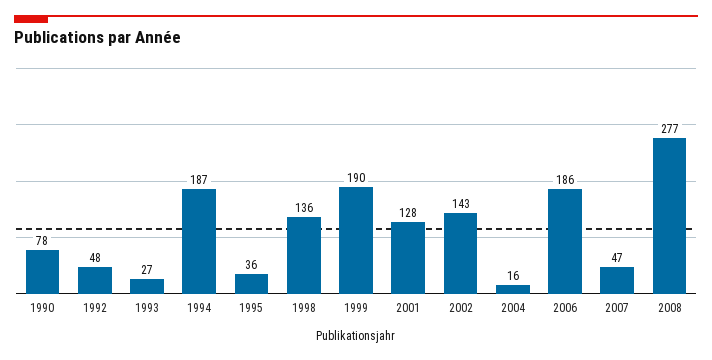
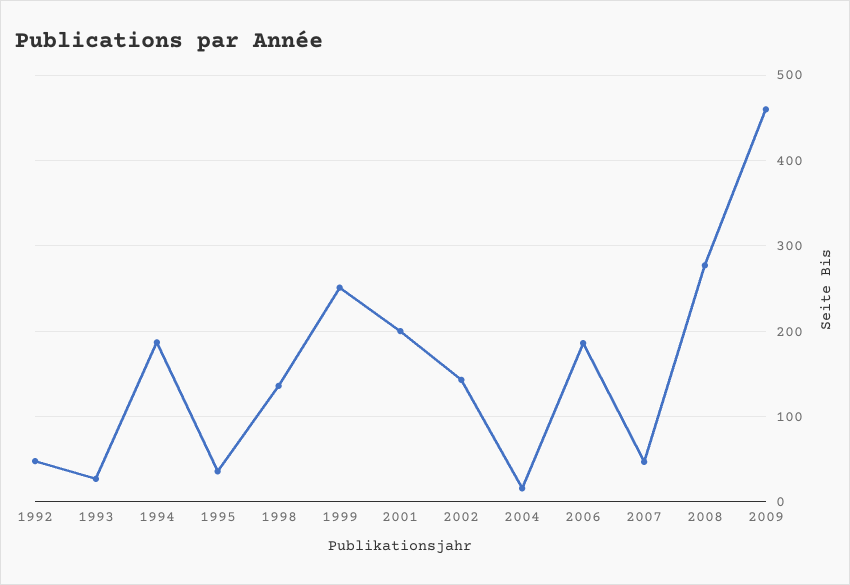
1990: 78 -> none
1999: 190 -> 250
2001: 128 -> 200
2009: none -> 460

